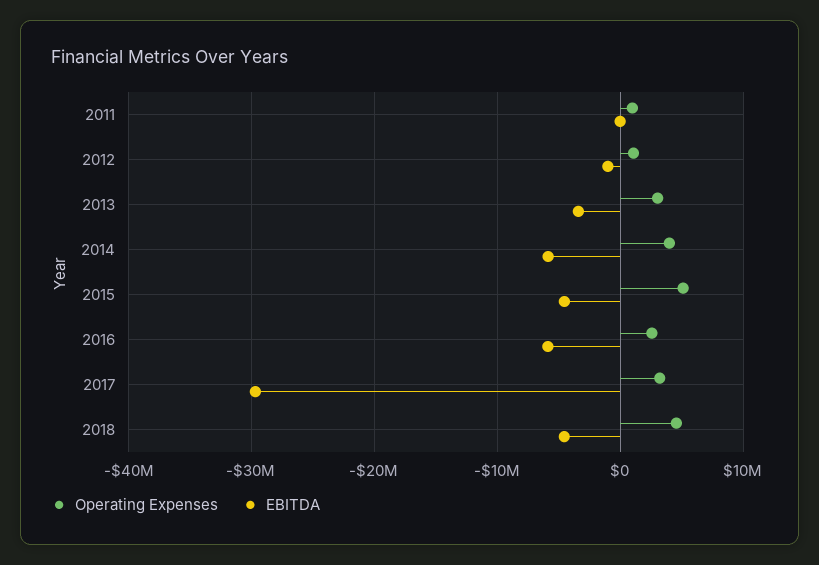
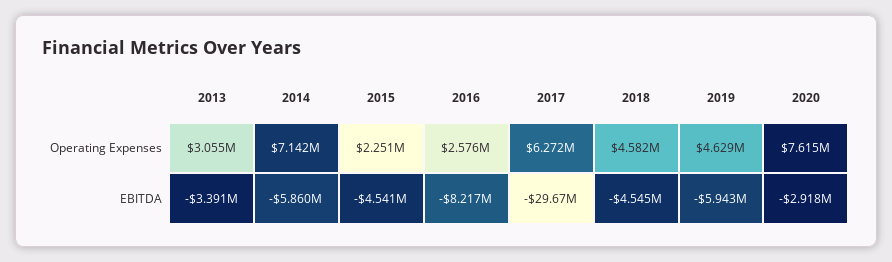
Operating Expenses, 2011: 1000000 -> none
EBITDA, 2011: 0 -> none
Operating Expenses, 2012: 1000000 -> none
EBITDA, 2012: -1000000 -> none
Operating Expenses, 2014: 4000000 -> 7142000
Operating Expenses, 2015: 5000000 -> 2251000
EBITDA, 2016: -6000000 -> -8217000
Operating Expenses, 2017: 3000000 -> 6272000
Operating Expenses, 2019: none -> 4629000
Operating Expenses, 2020: none -> 7615000
EBITDA, 2019: none -> -5943000
EBITDA, 2020: none -> -2918000

